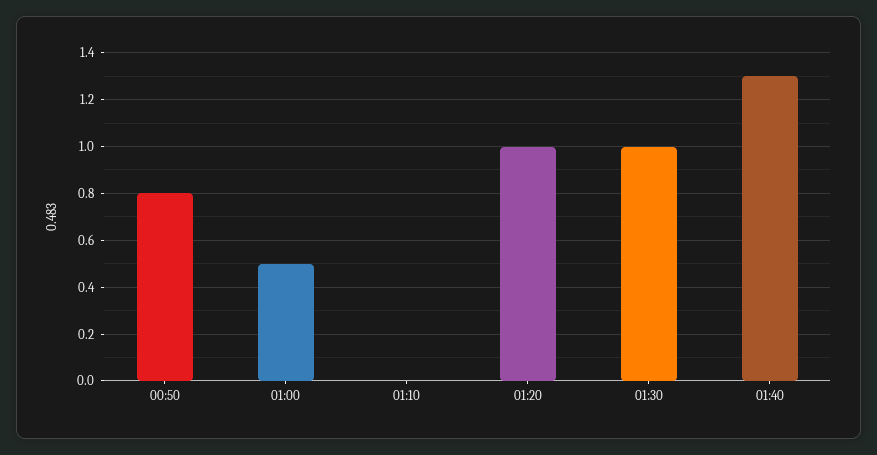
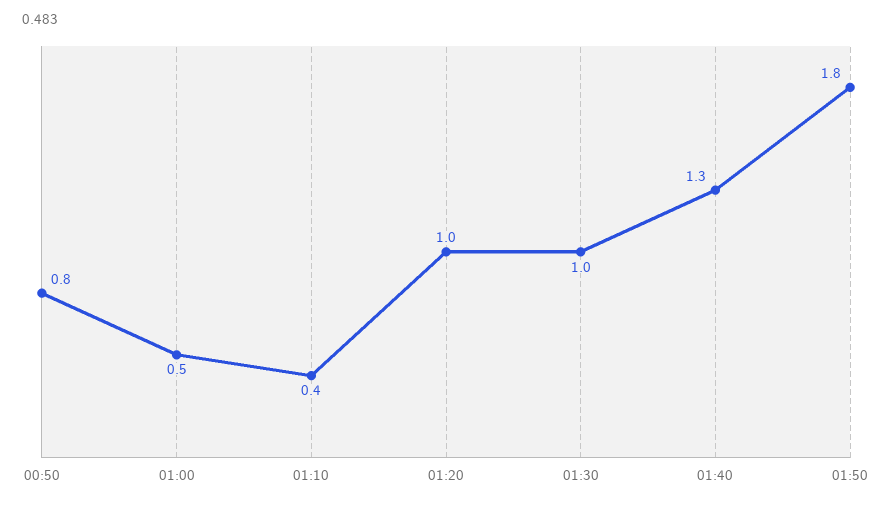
01:10: 0 -> 0.4
01:50: none -> 1.8

